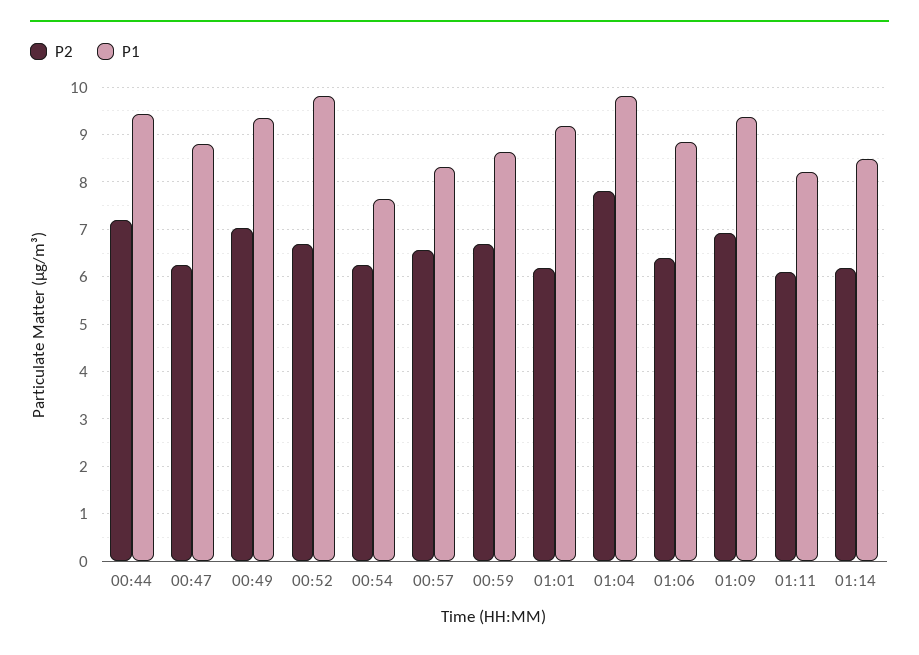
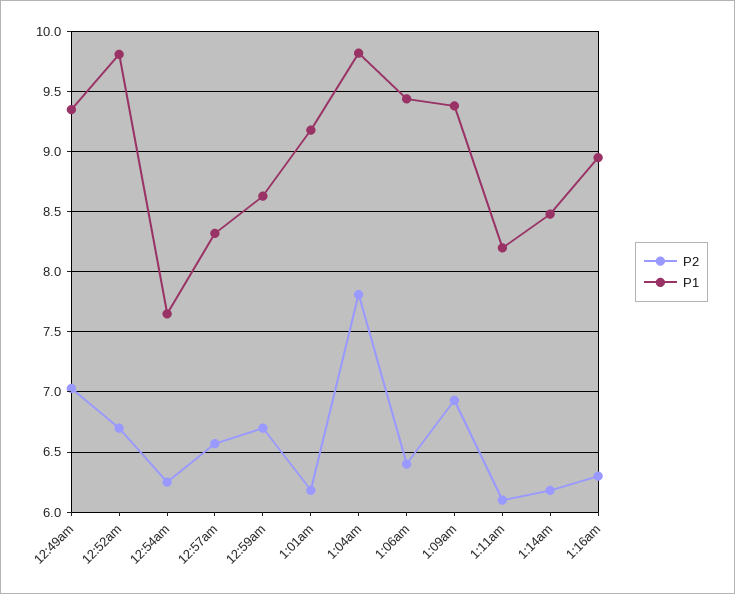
P2, 00:44: 7.2 -> none
P1, 00:44: 9.4 -> none
P2, 00:47: 6.2 -> none
P1, 00:47: 8.8 -> none
P1, 01:06: 8.8 -> 9.45
P2, 1:16am: none -> 6.3
P1, 1:16am: none -> 8.95

